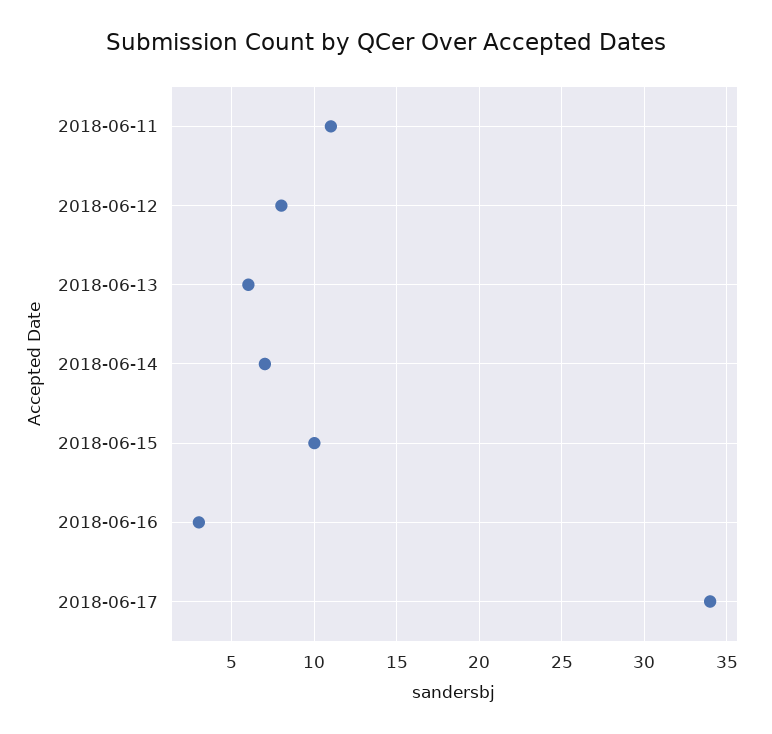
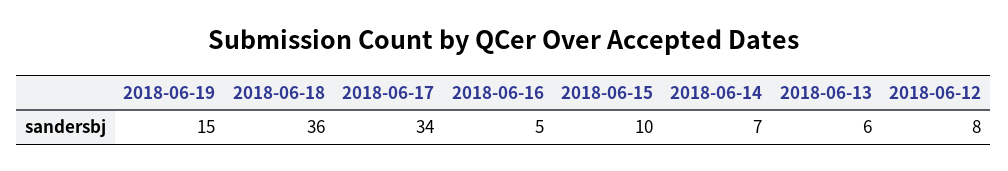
2018-06-11: 11 -> none
2018-06-16: 3 -> 5
2018-06-19: none -> 15
2018-06-18: none -> 36

